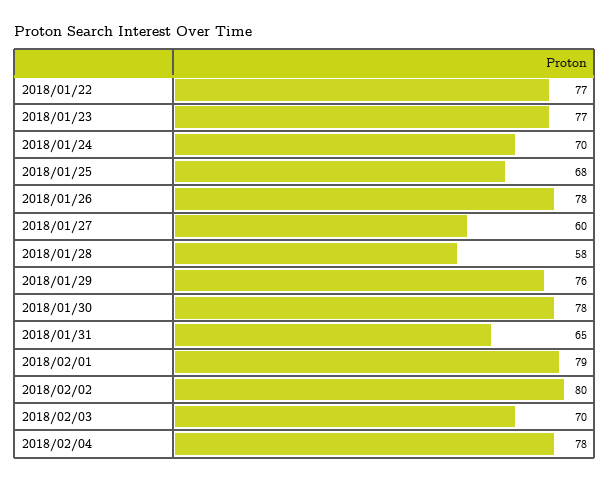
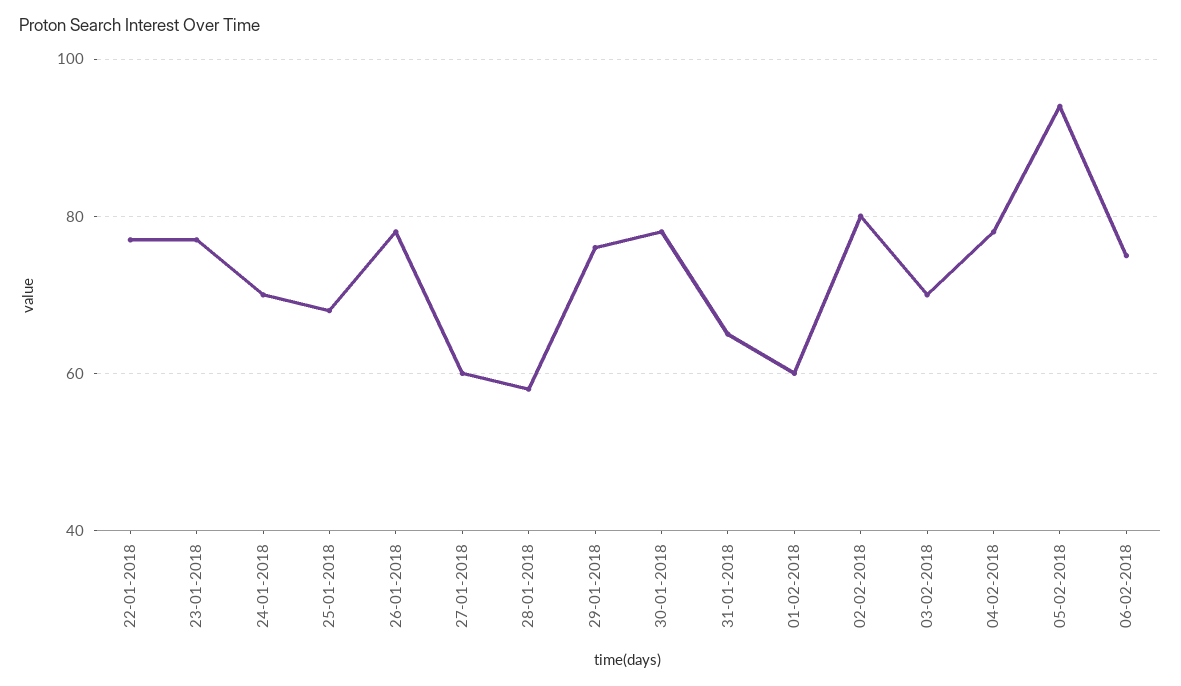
2018/02/01: 79 -> 60
05-02-2018: none -> 95
06-02-2018: none -> 75

